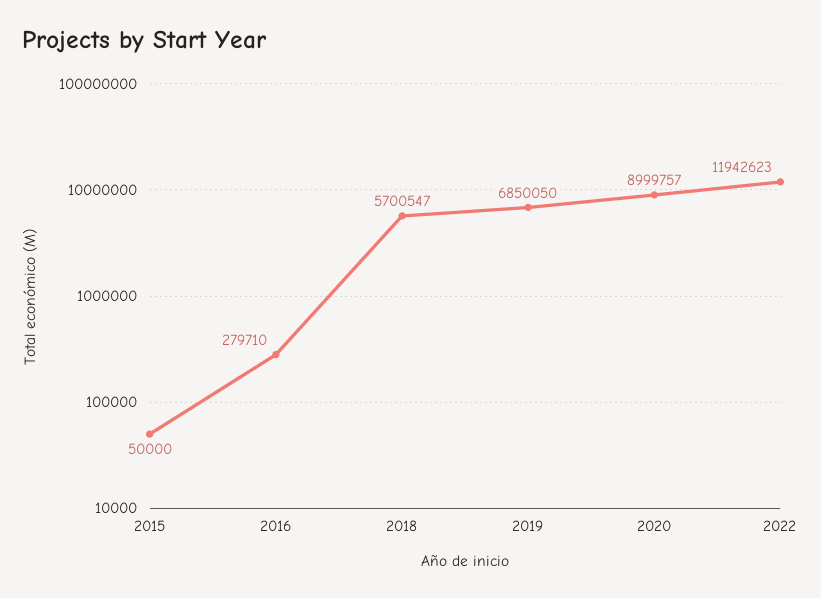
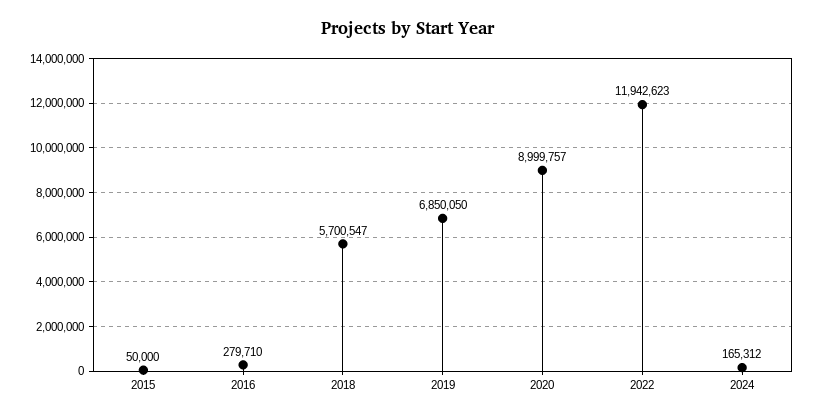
2024: none -> 165312

